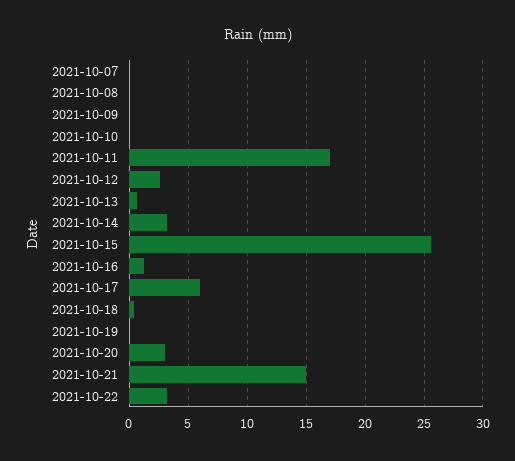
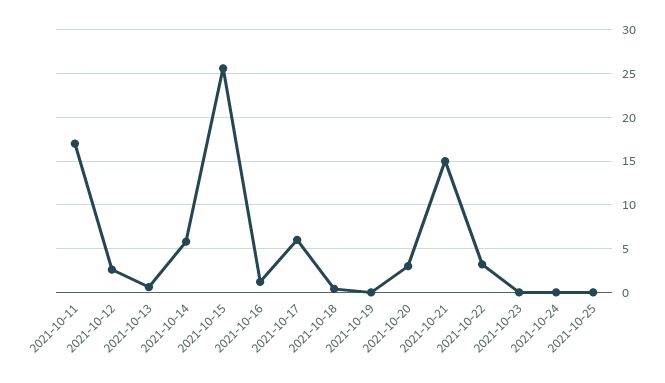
2021-10-07: 0 -> none
2021-10-08: 0 -> none
2021-10-09: 0 -> none
2021-10-10: 0 -> none
2021-10-14: 3 -> 6
2021-10-23: none -> 0
2021-10-24: none -> 0
2021-10-25: none -> 0

